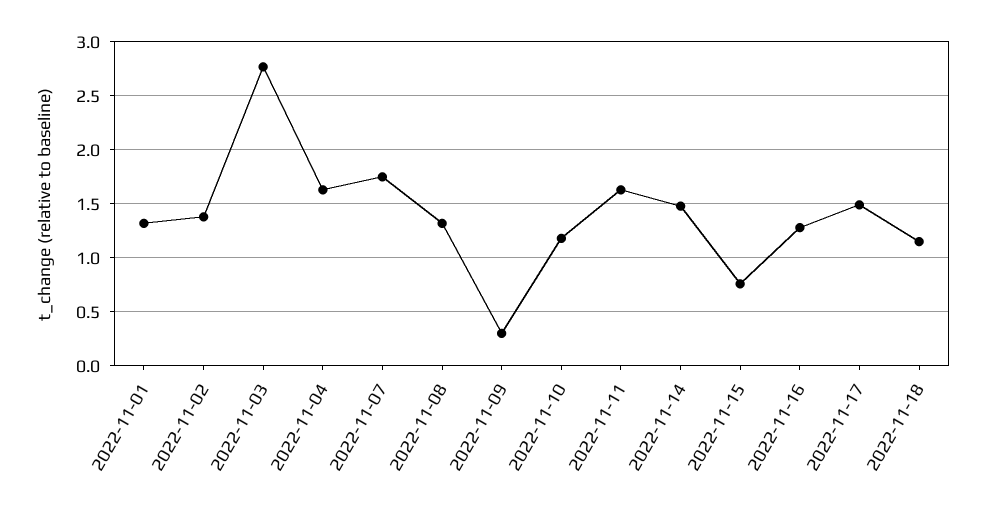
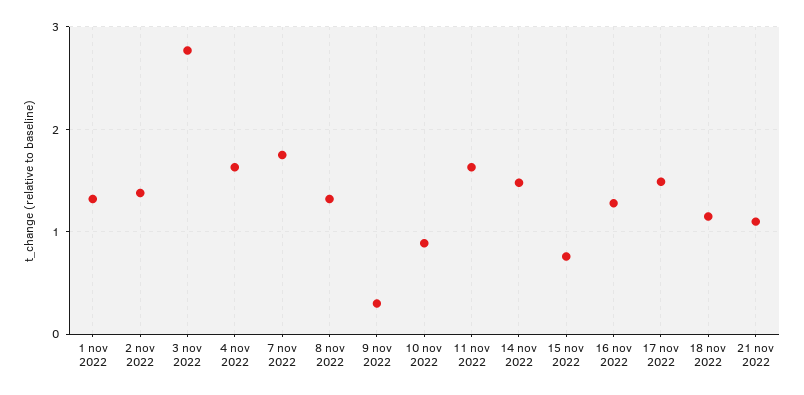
2022-11-10: 1.2 -> 0.9
21 nov 2022: none -> 1.1

